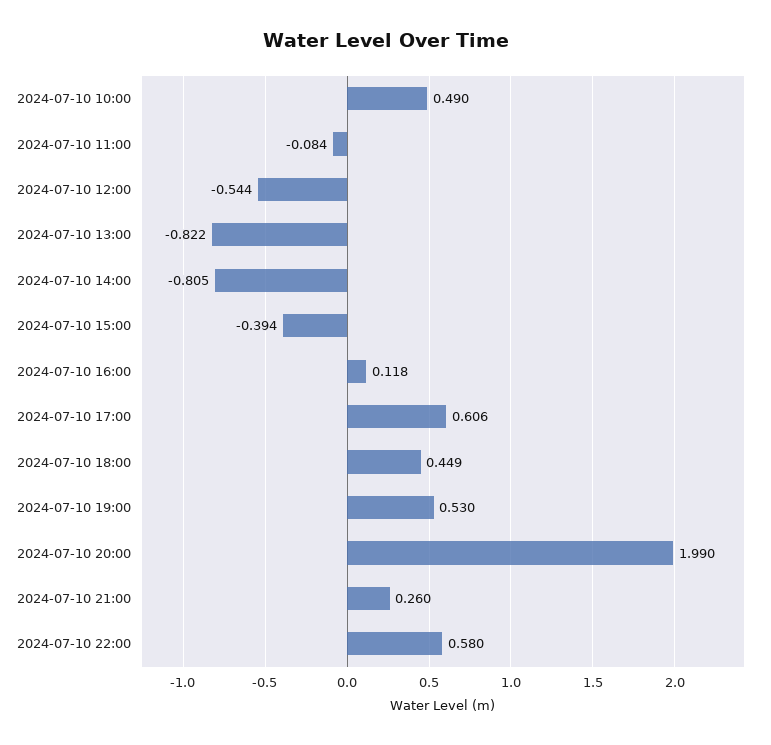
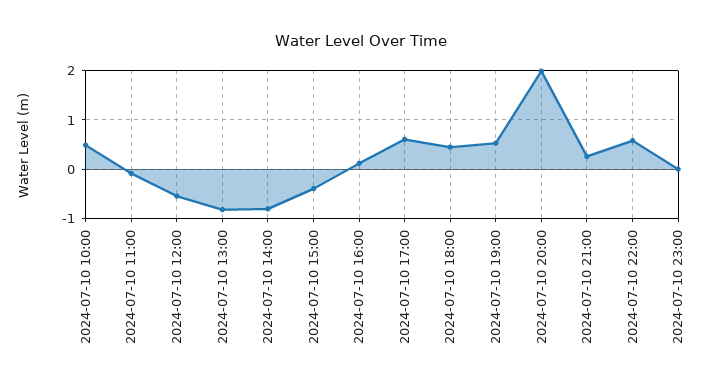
2024-07-10 23:00: none -> 0

